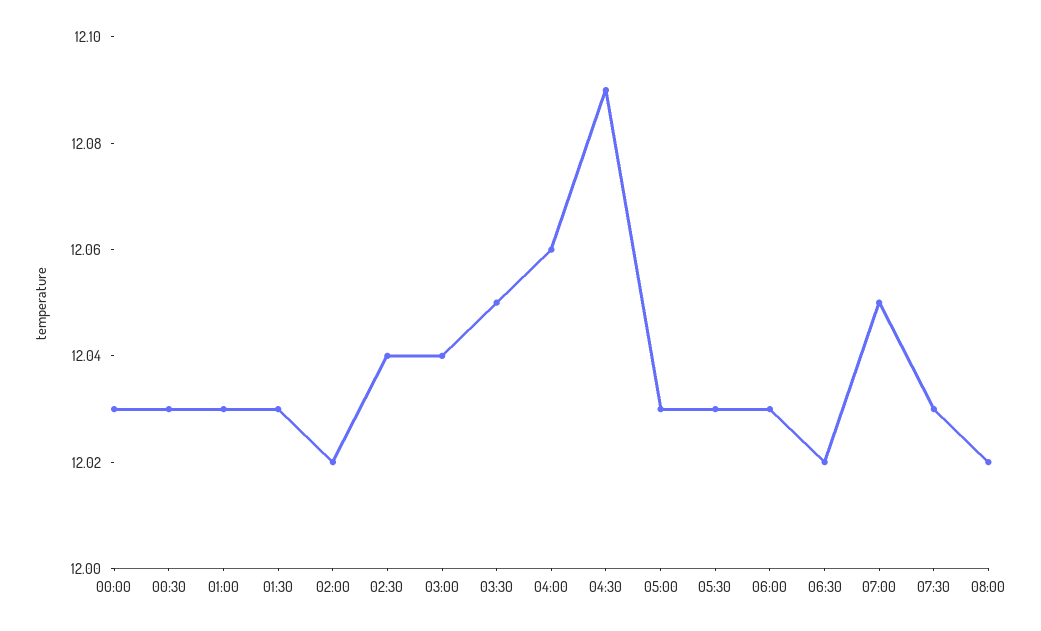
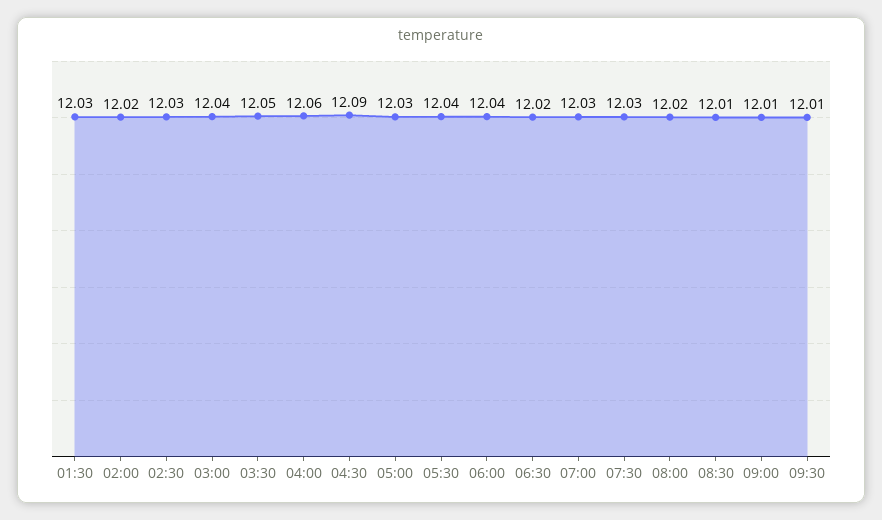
00:00: 12.03 -> none
00:30: 12.03 -> none
01:00: 12.03 -> none
02:30: 12.04 -> 12.03
05:30: 12.03 -> 12.04
06:00: 12.03 -> 12.04
07:00: 12.05 -> 12.03
08:30: none -> 12.01
09:00: none -> 12.01
09:30: none -> 12.01

